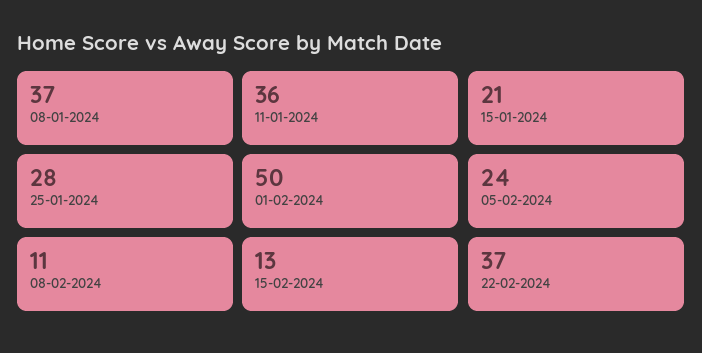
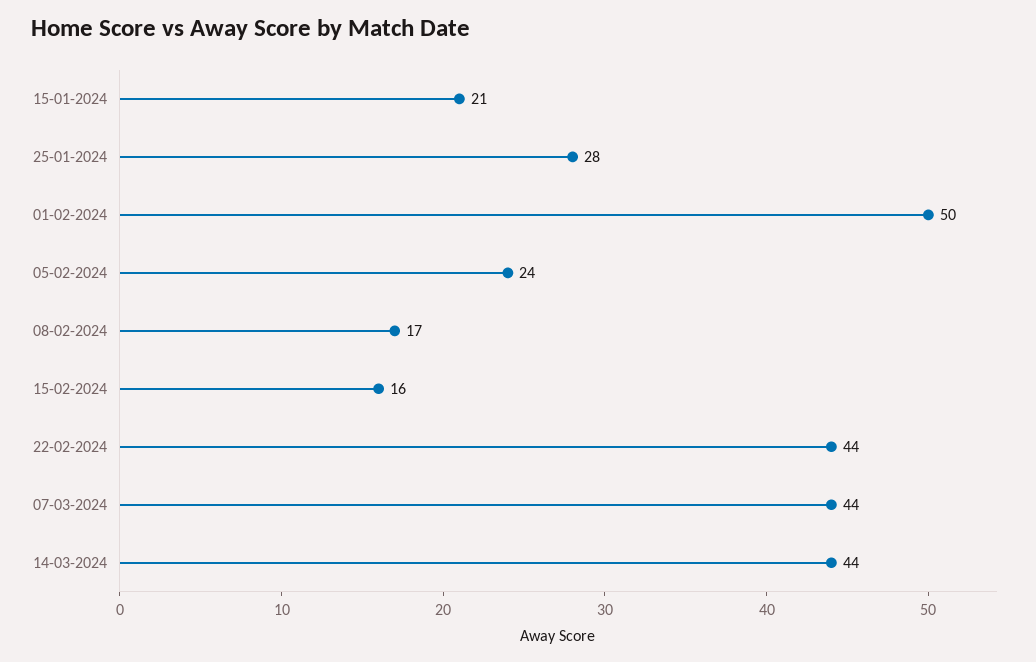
08-01-2024: 37 -> none
11-01-2024: 36 -> none
08-02-2024: 11 -> 17
15-02-2024: 13 -> 16
22-02-2024: 37 -> 44
07-03-2024: none -> 44
14-03-2024: none -> 44

